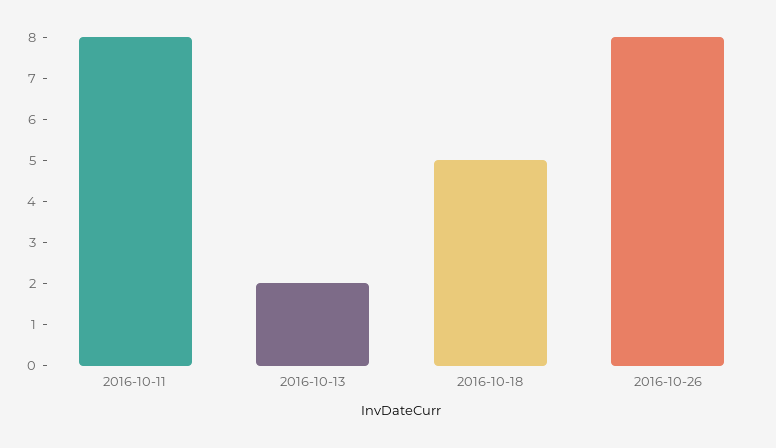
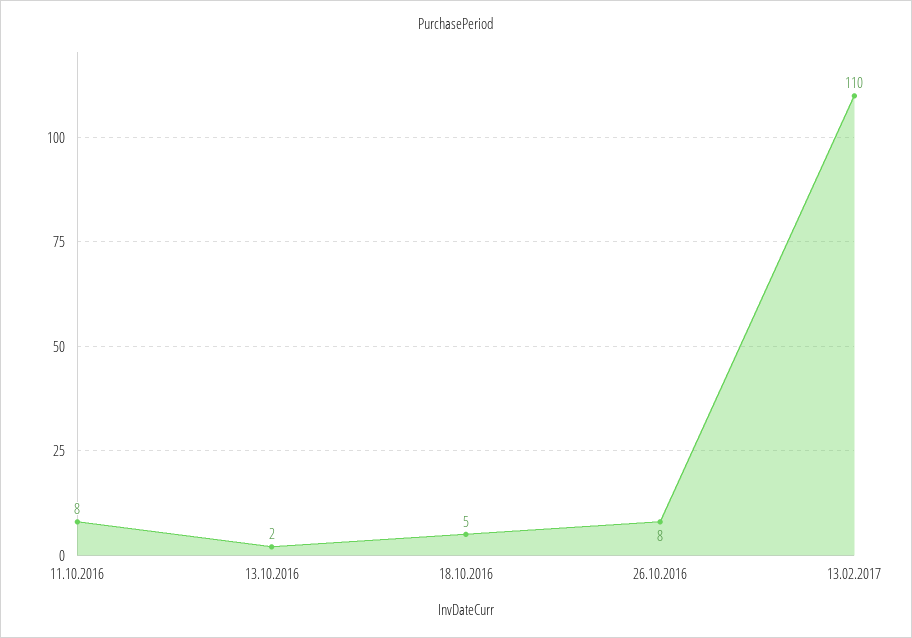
13.02.2017: none -> 110

